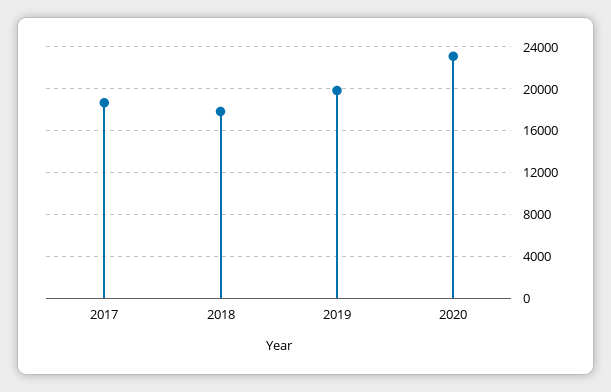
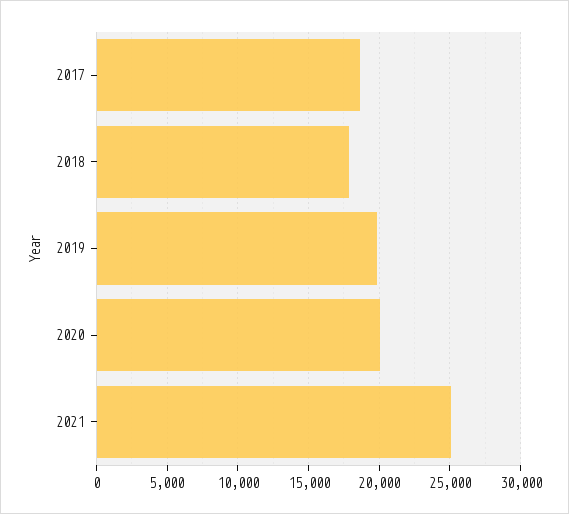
2020: 23000 -> 20000
2021: none -> 25000

